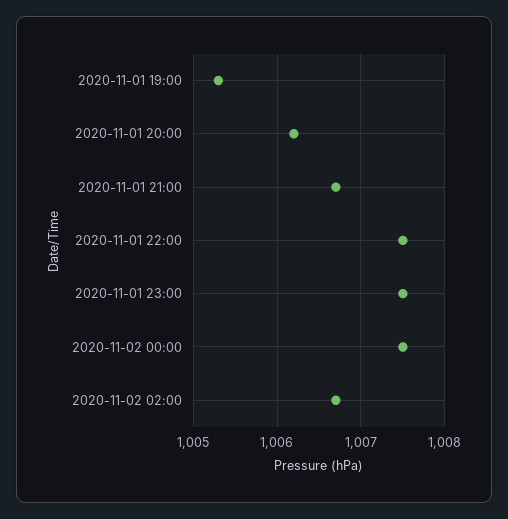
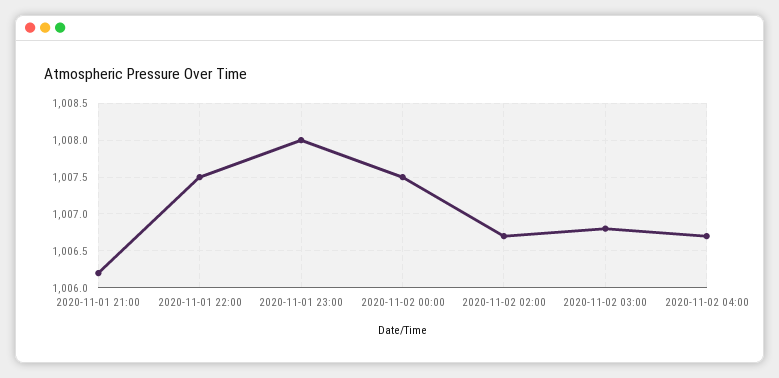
2020-11-01 19:00: 1005.3 -> none
2020-11-01 20:00: 1006.2 -> none
2020-11-01 21:00: 1006.7 -> 1006.2
2020-11-01 23:00: 1007.5 -> 1008
2020-11-02 03:00: none -> 1006.8
2020-11-02 04:00: none -> 1006.7

